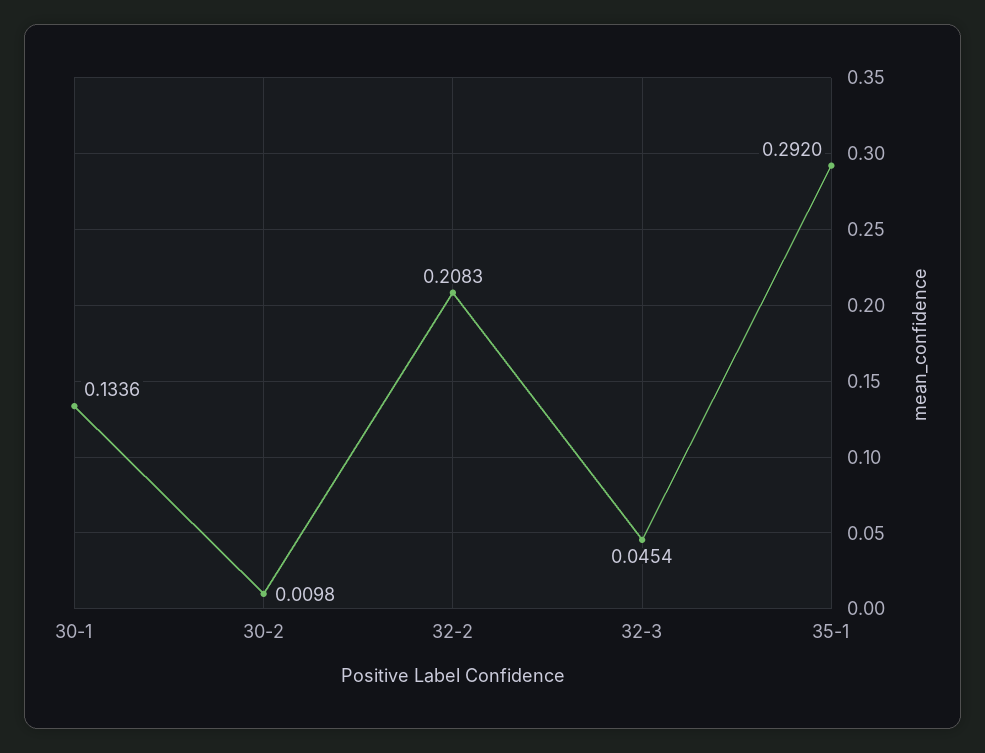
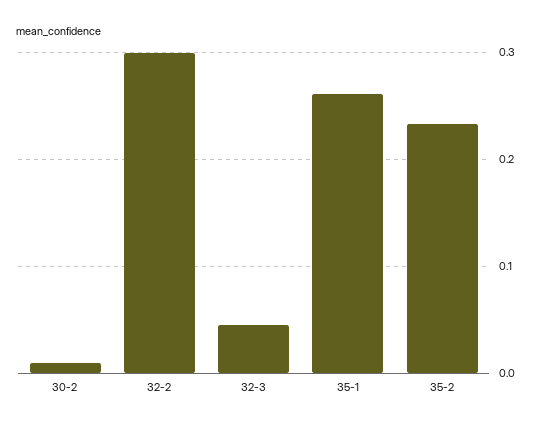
30-1: 0.1336 -> none
32-2: 0.2083 -> 0.3
35-1: 0.292 -> 0.26
35-2: none -> 0.23

